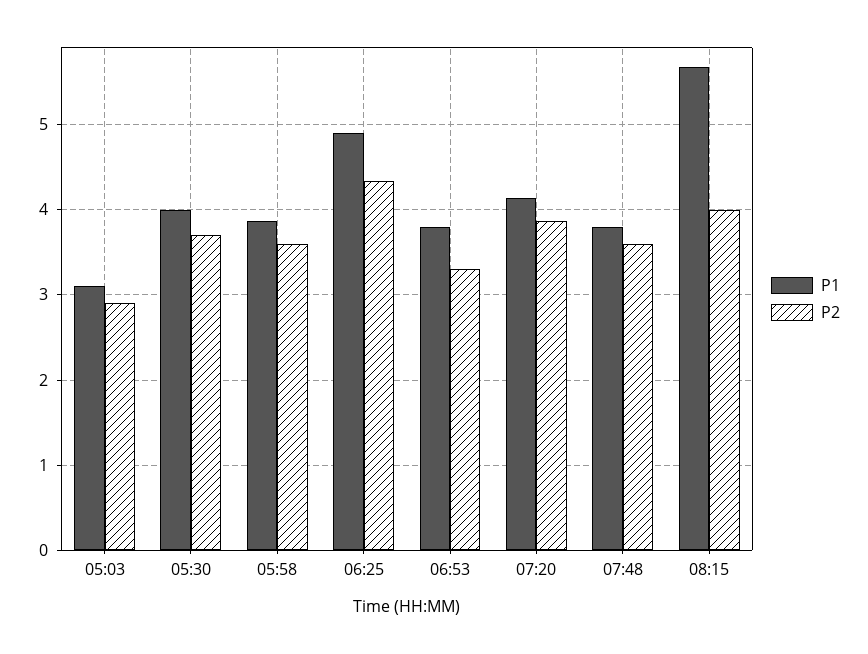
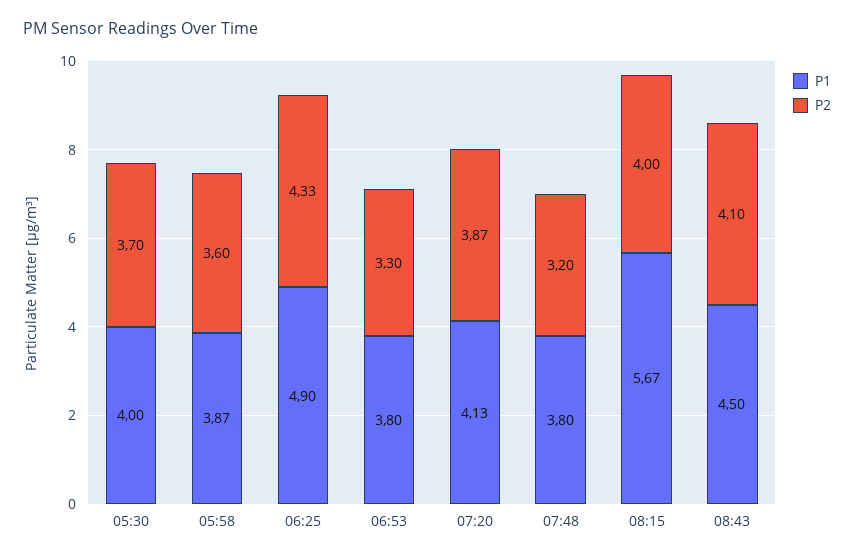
P1, 05:03: 3.1 -> none
P2, 05:03: 2.9 -> none
P2, 07:48: 3.6 -> 3.2
P1, 08:43: none -> 4.5
P2, 08:43: none -> 4.1

